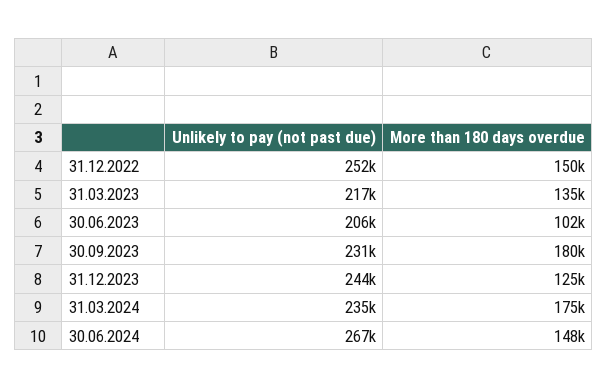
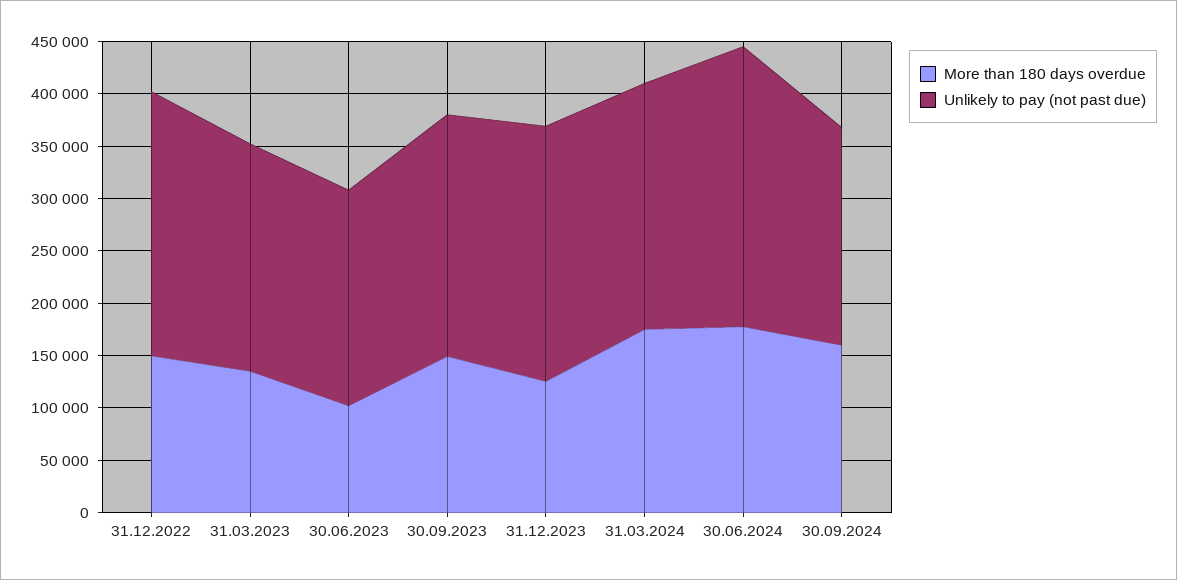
More than 180 days overdue, 30.09.2023: 180000 -> 150000
More than 180 days overdue, 30.06.2024: 148000 -> 180000
More than 180 days overdue, 30.09.2024: none -> 160000
Unlikely to pay (not past due), 30.09.2024: none -> 210000

